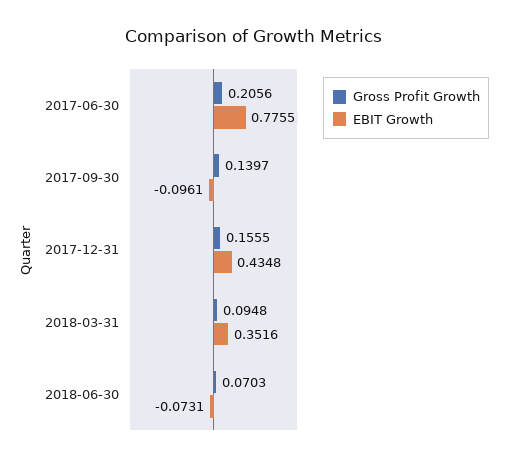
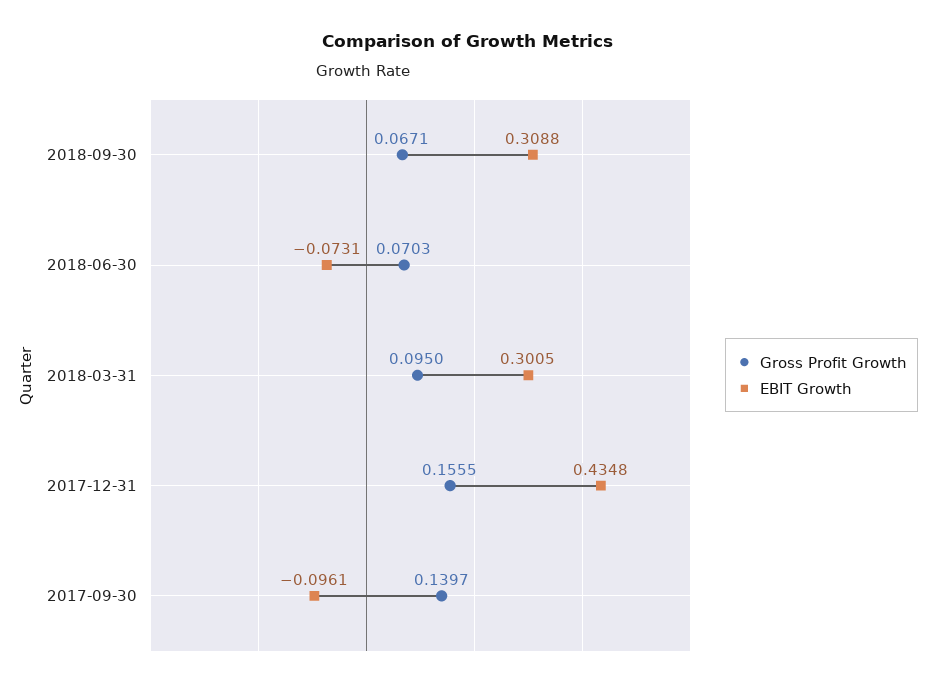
Gross Profit Growth, 2017-06-30: 0.2056 -> none
EBIT Growth, 2017-06-30: 0.7755 -> none
Gross Profit Growth, 2018-03-31: 0.0948 -> 0.095
EBIT Growth, 2018-03-31: 0.3516 -> 0.3005
Gross Profit Growth, 2018-09-30: none -> 0.0671
EBIT Growth, 2018-09-30: none -> 0.3088

